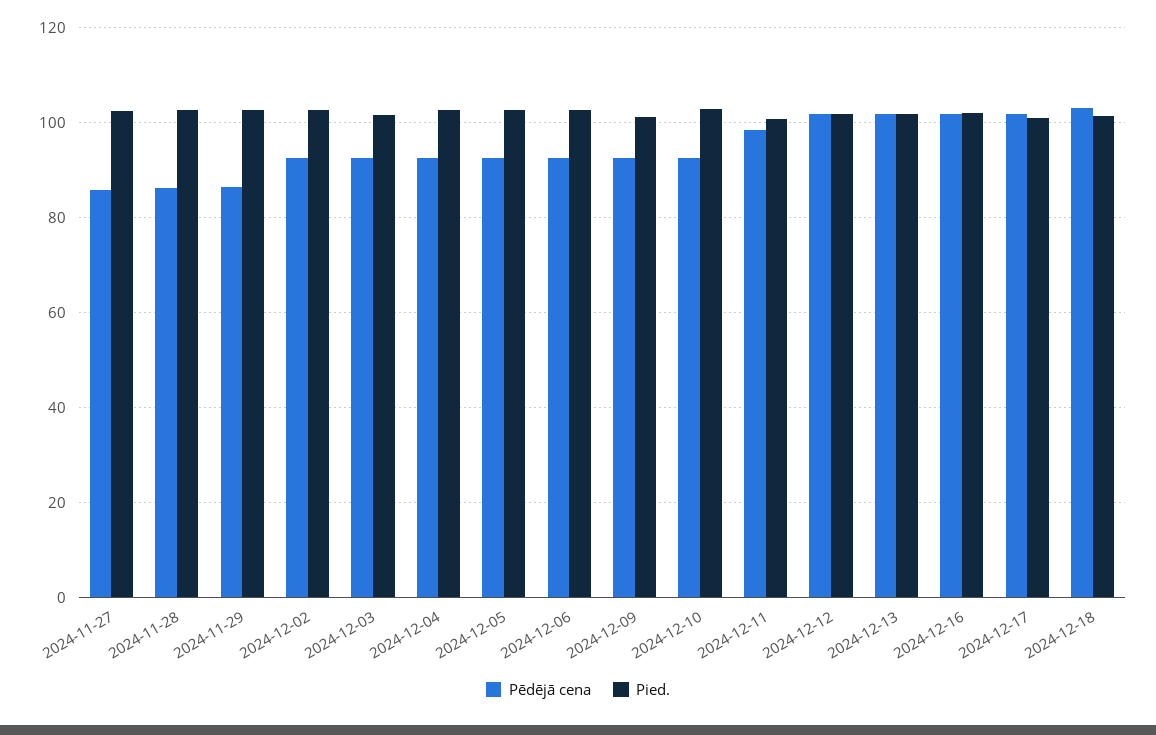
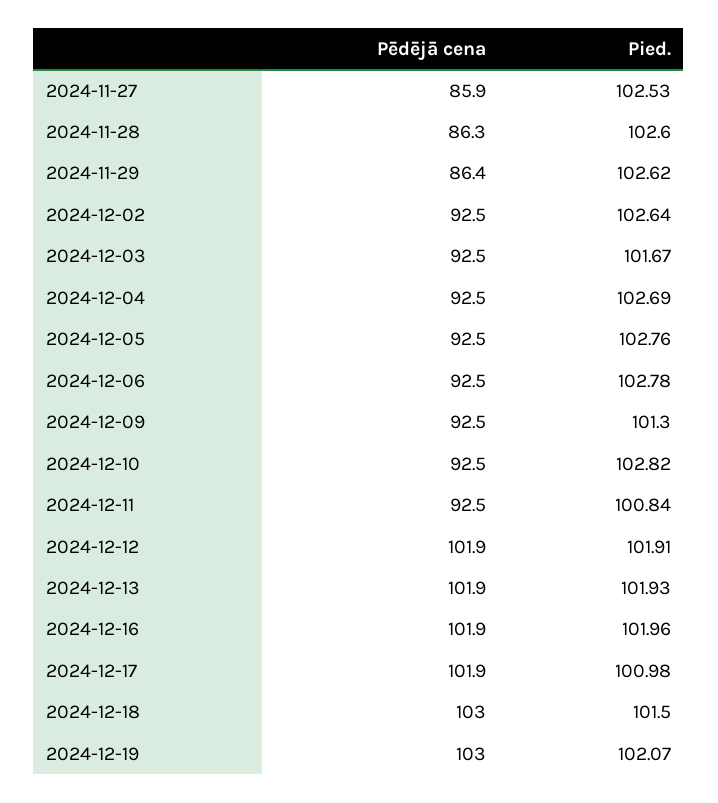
Pēdējā cena, 2024-12-11: 98 -> 92.5
Pēdējā cena, 2024-12-19: none -> 103
Pied., 2024-12-19: none -> 102.07

